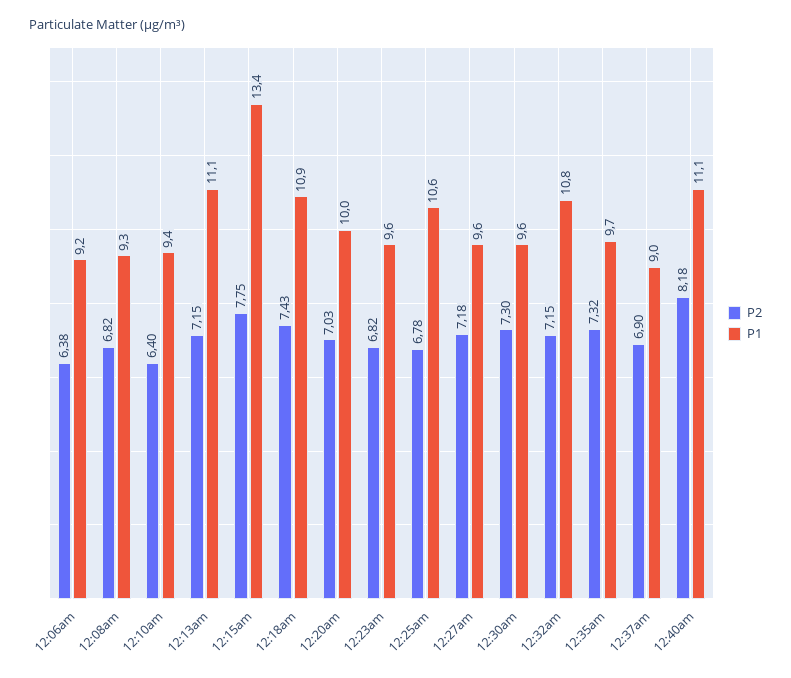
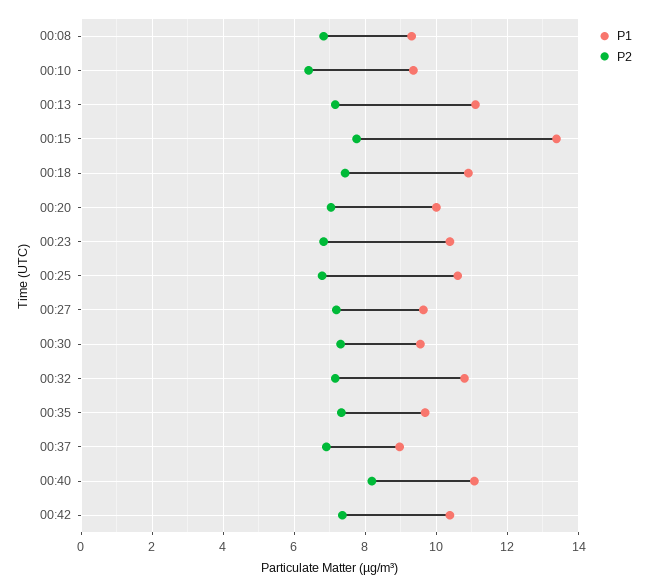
P2, 12:06am: 6.38 -> none
P1, 12:06am: 9.2 -> none
P1, 12:23am: 9.6 -> 10.4
P1, 00:42: none -> 10.4
P2, 00:42: none -> 7.4

